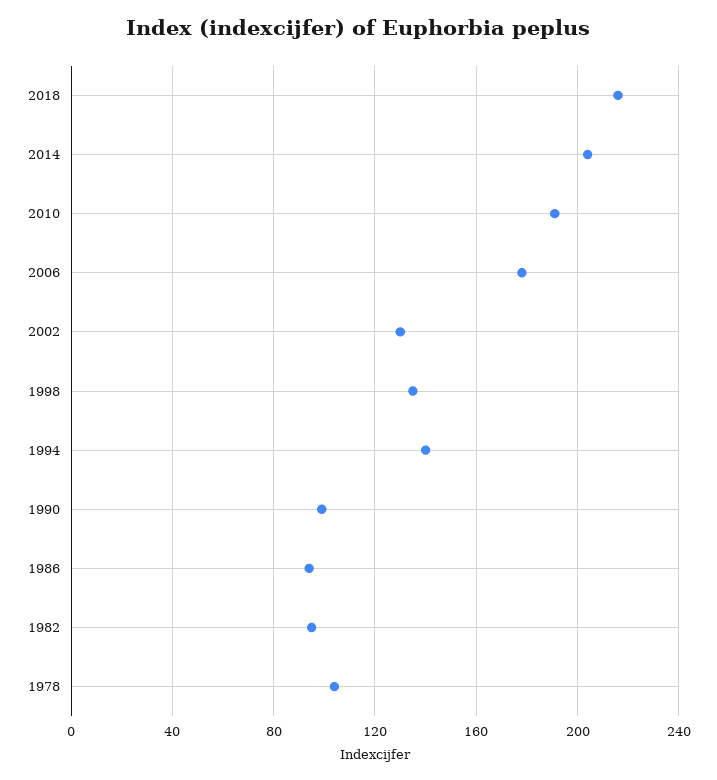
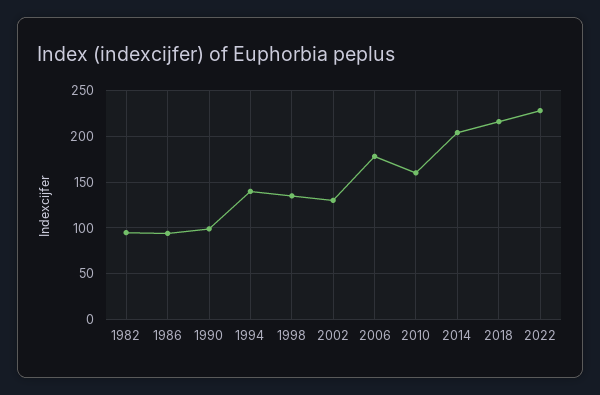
2010: 190 -> 160
1978: 105 -> none
2022: none -> 230

